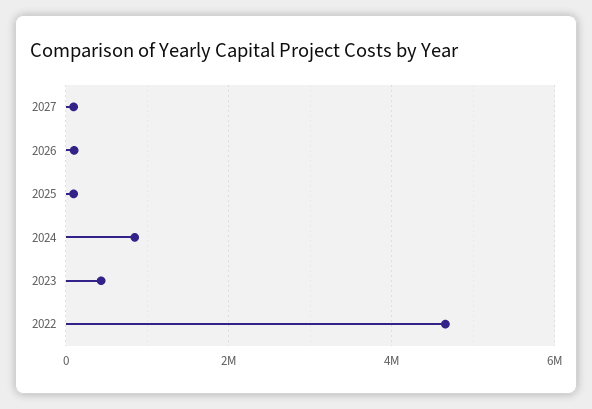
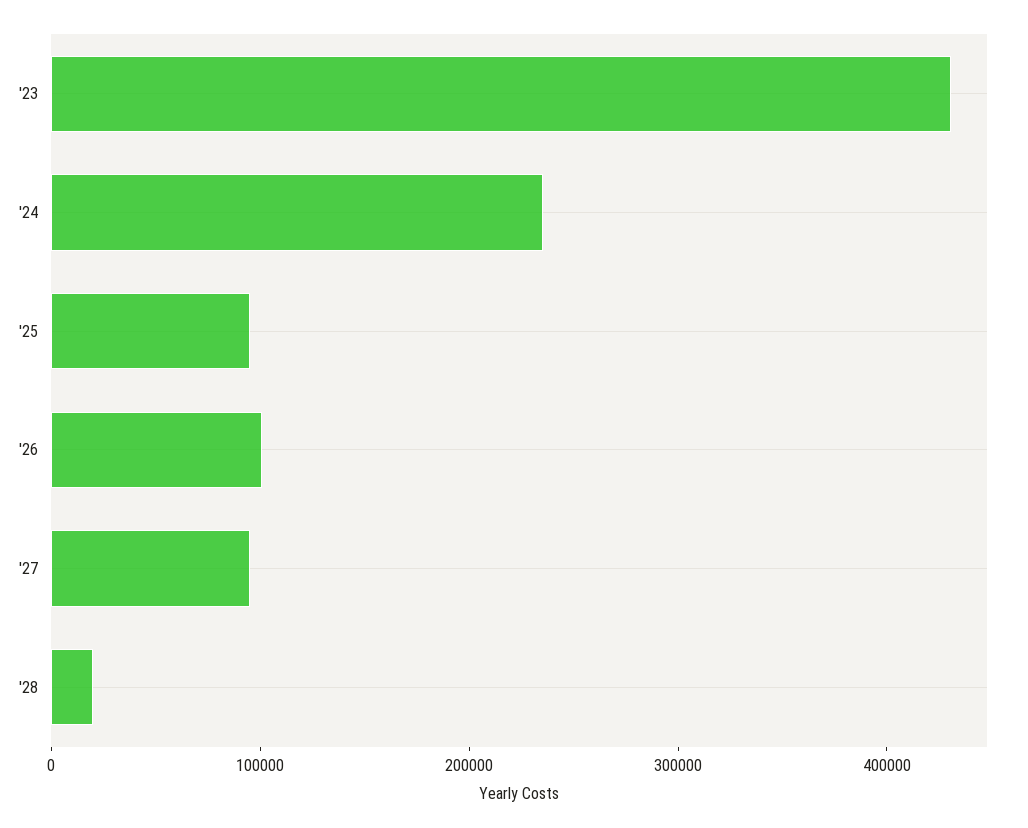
2024: 800000 -> 240000
2022: 4600000 -> none
'28: none -> 20000

